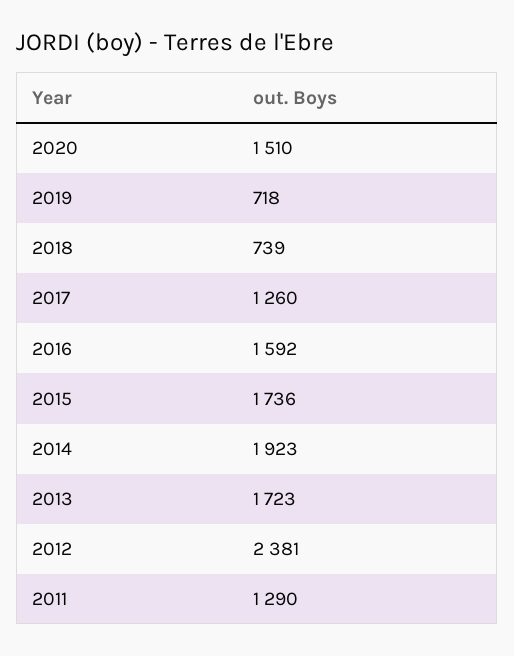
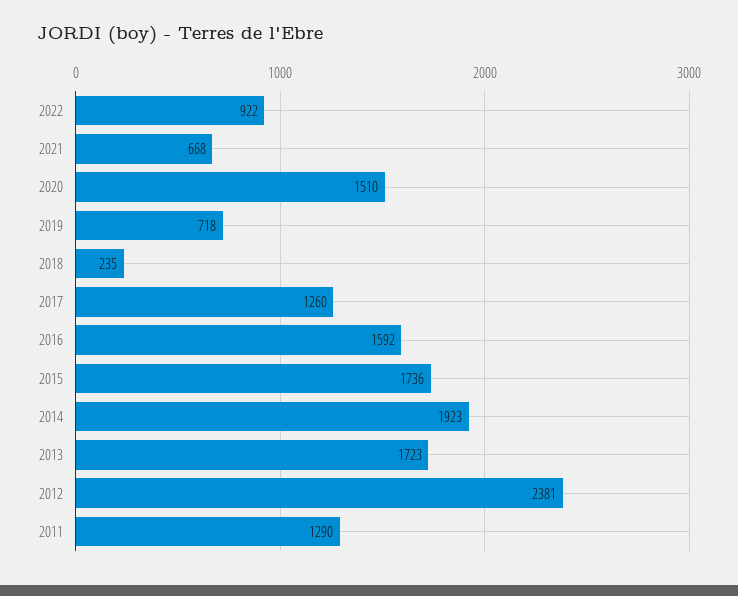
2018: 739 -> 235
2022: none -> 922
2021: none -> 668

